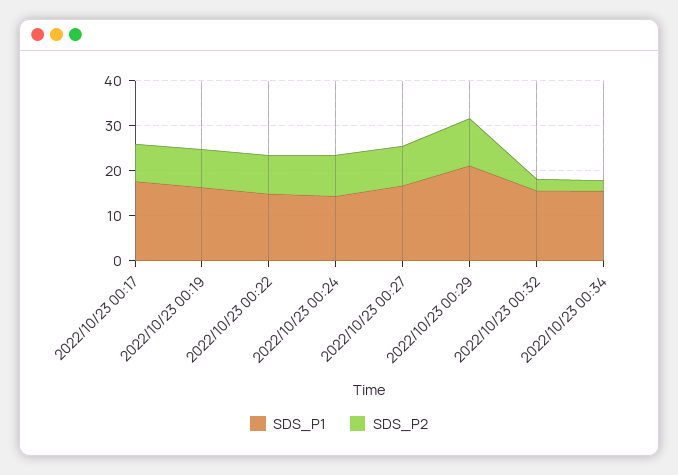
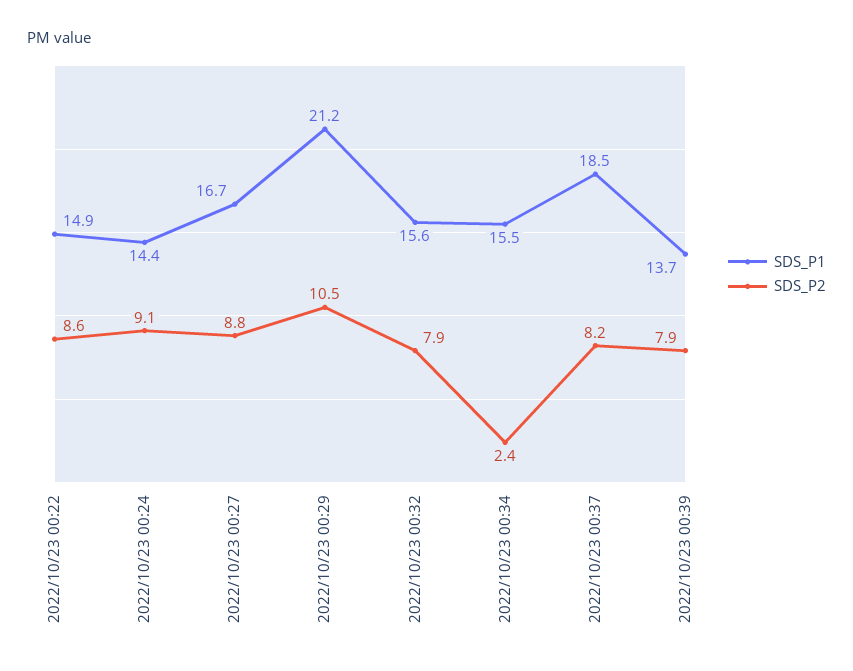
SDS_P1, 2022/10/23 00:17: 18 -> none
SDS_P2, 2022/10/23 00:17: 8 -> none
SDS_P1, 2022/10/23 00:19: 16 -> none
SDS_P2, 2022/10/23 00:19: 8 -> none
SDS_P2, 2022/10/23 00:32: 2 -> 7.9
SDS_P1, 2022/10/23 00:37: none -> 18.5
SDS_P2, 2022/10/23 00:37: none -> 8.2
SDS_P1, 2022/10/23 00:39: none -> 13.7
SDS_P2, 2022/10/23 00:39: none -> 7.9

